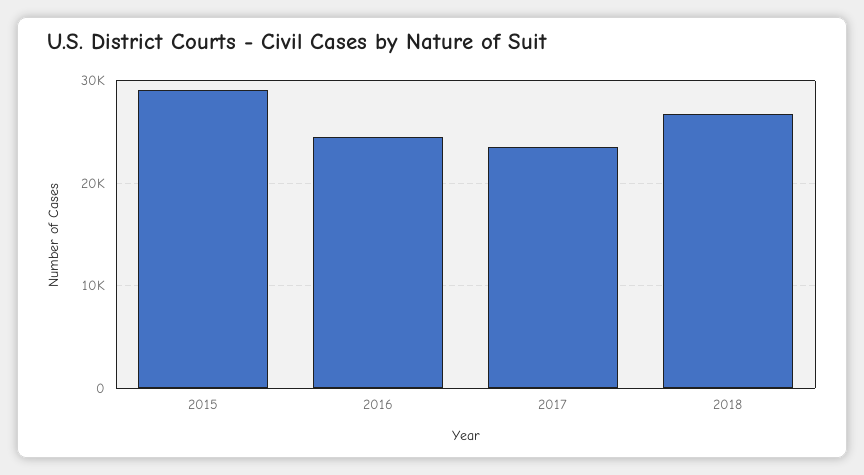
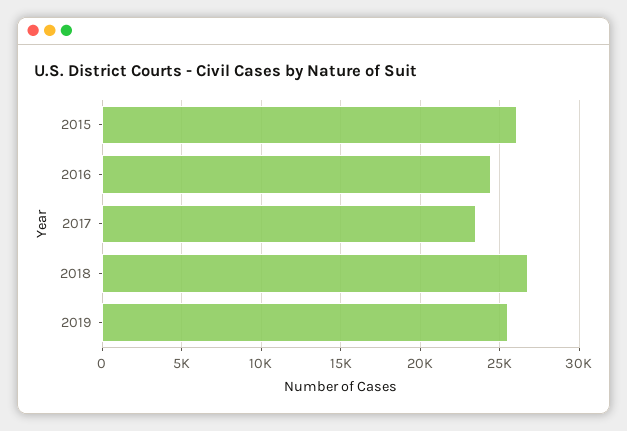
2015: 29000 -> 26000
2019: none -> 25500

